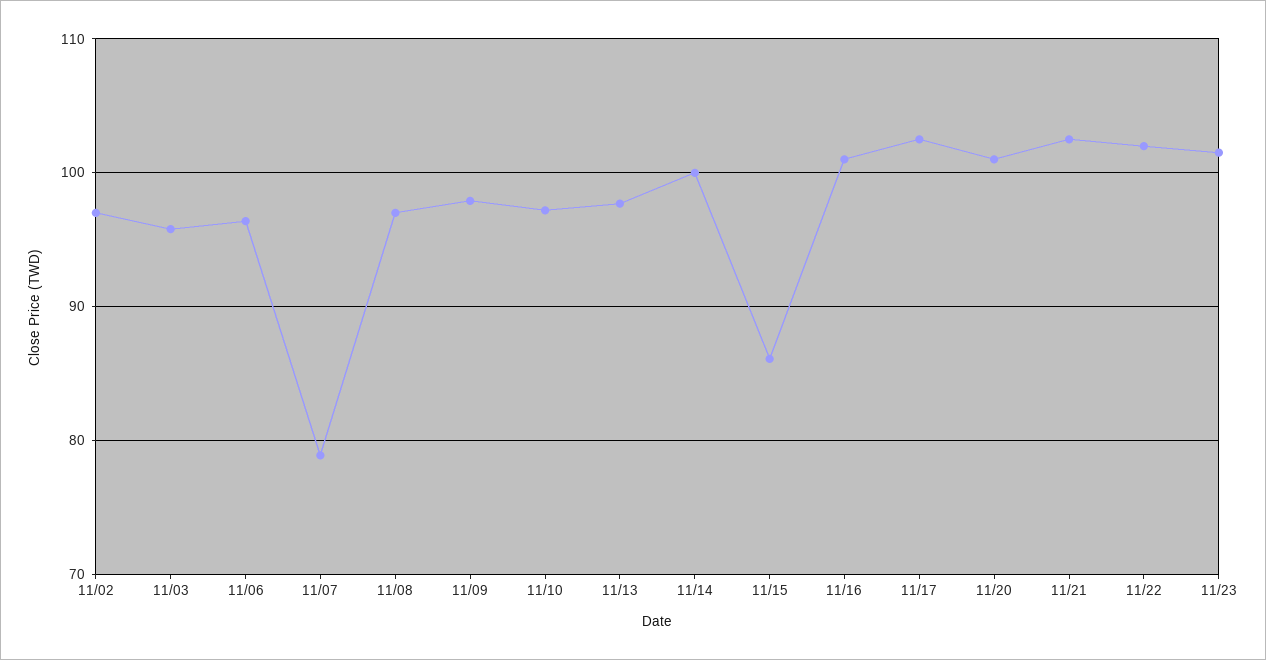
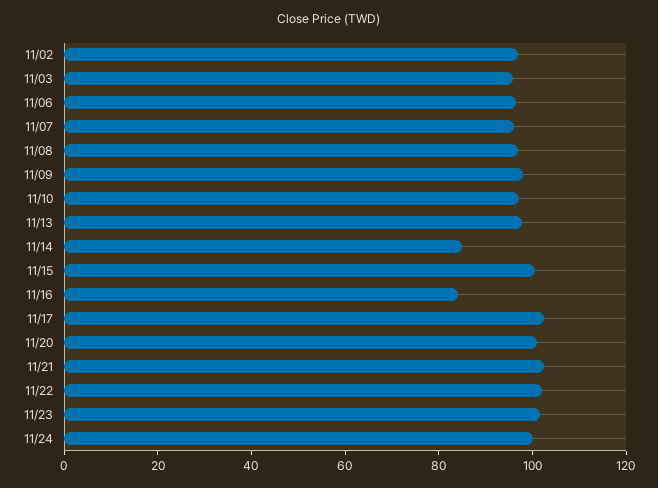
11/07: 79 -> 95
11/14: 100 -> 85
11/15: 86 -> 100
11/16: 101 -> 85
11/24: none -> 100

